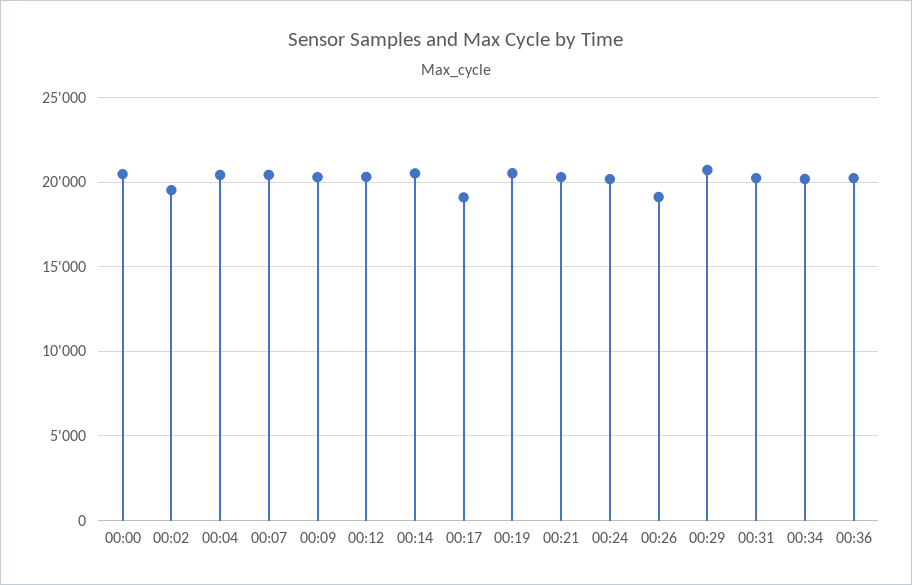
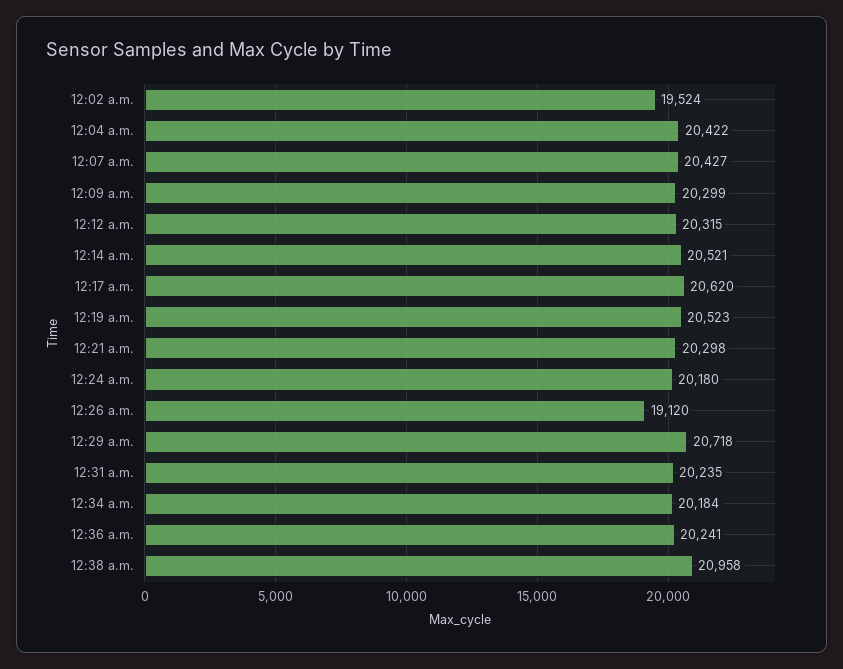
00:00: 20500 -> none
00:17: 19000 -> 20620
12:38 a.m.: none -> 20958

